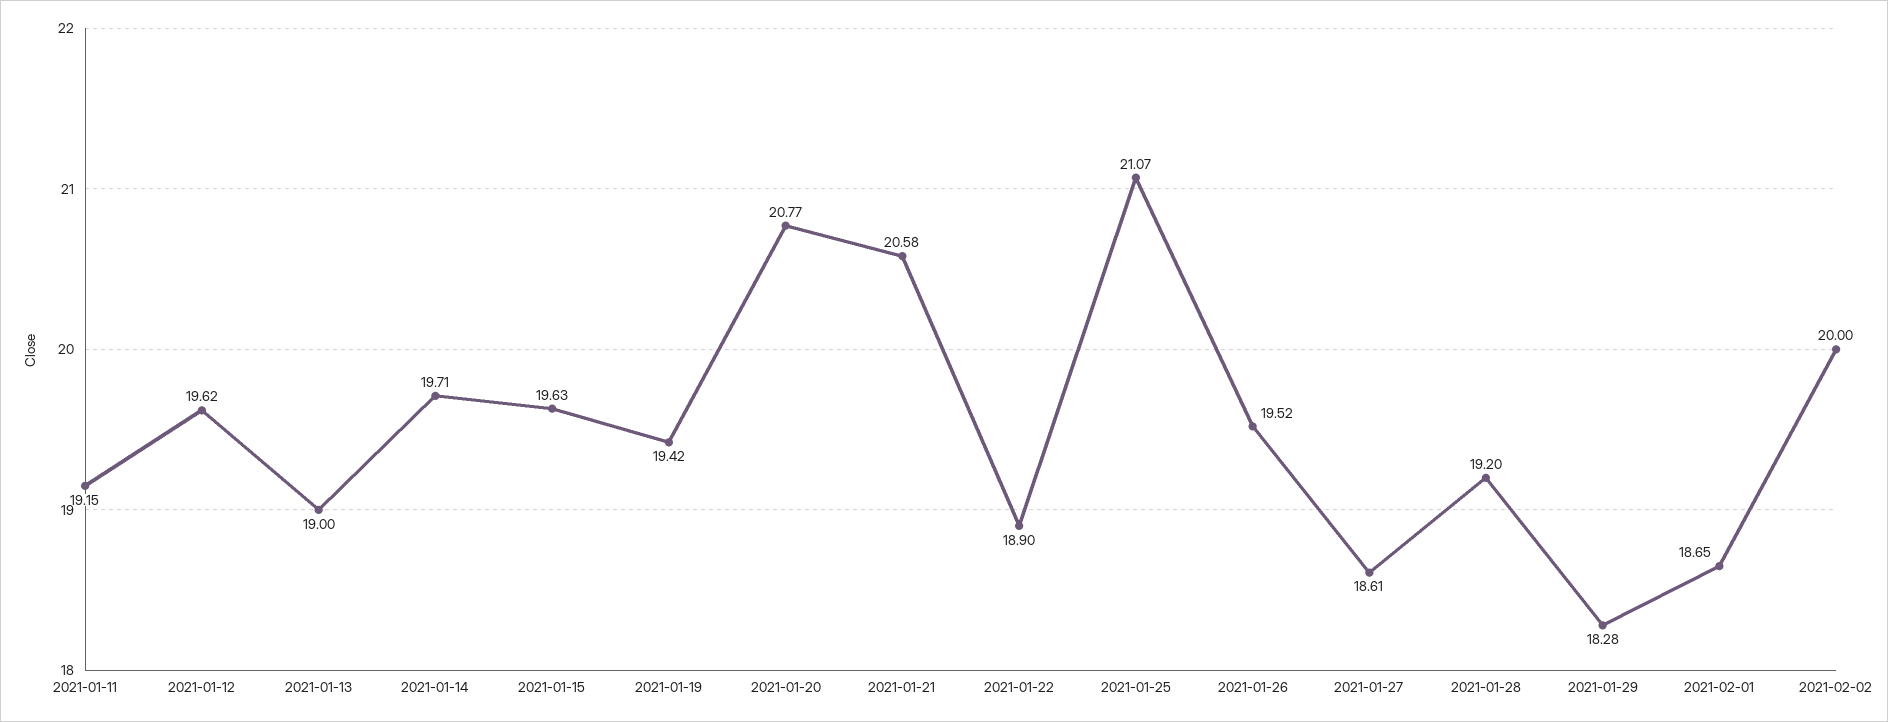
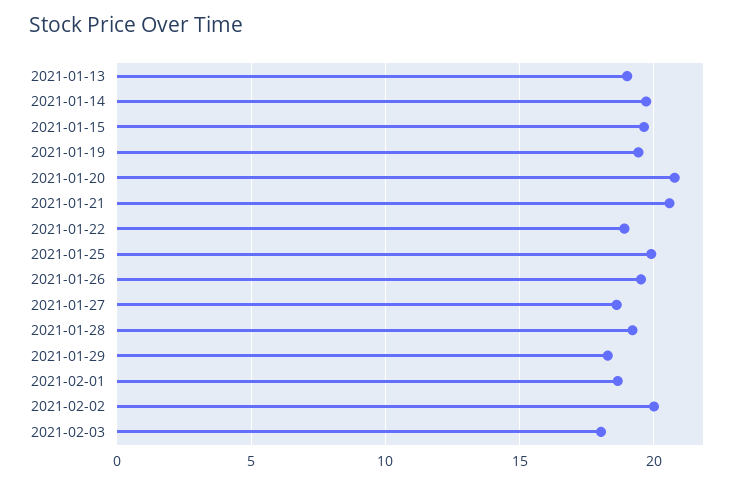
2021-01-11: 19.15 -> none
2021-01-12: 19.62 -> none
2021-01-25: 21.07 -> 20
2021-02-03: none -> 18

